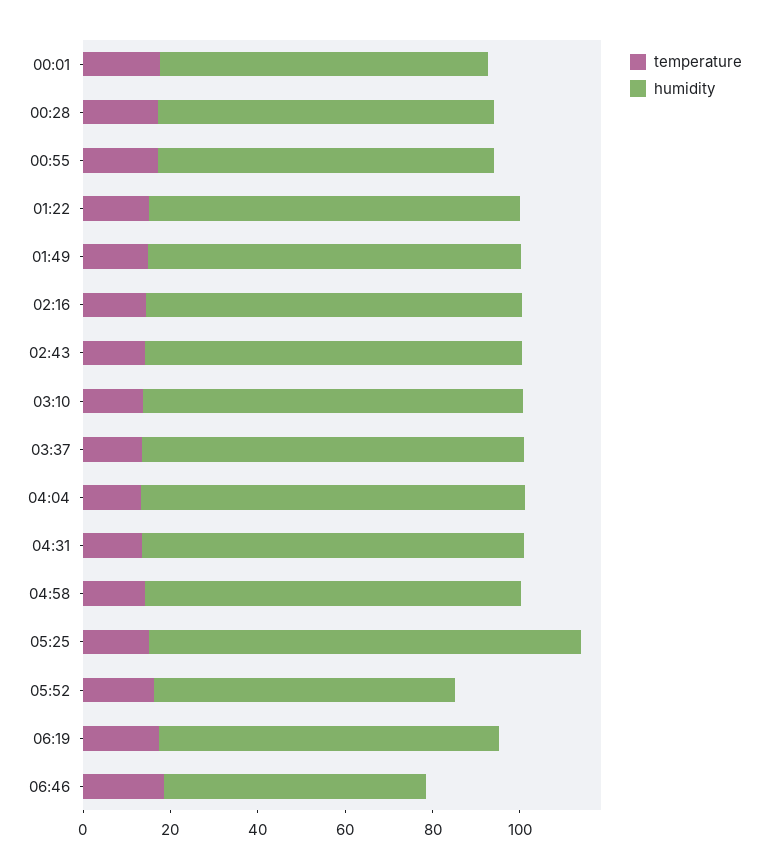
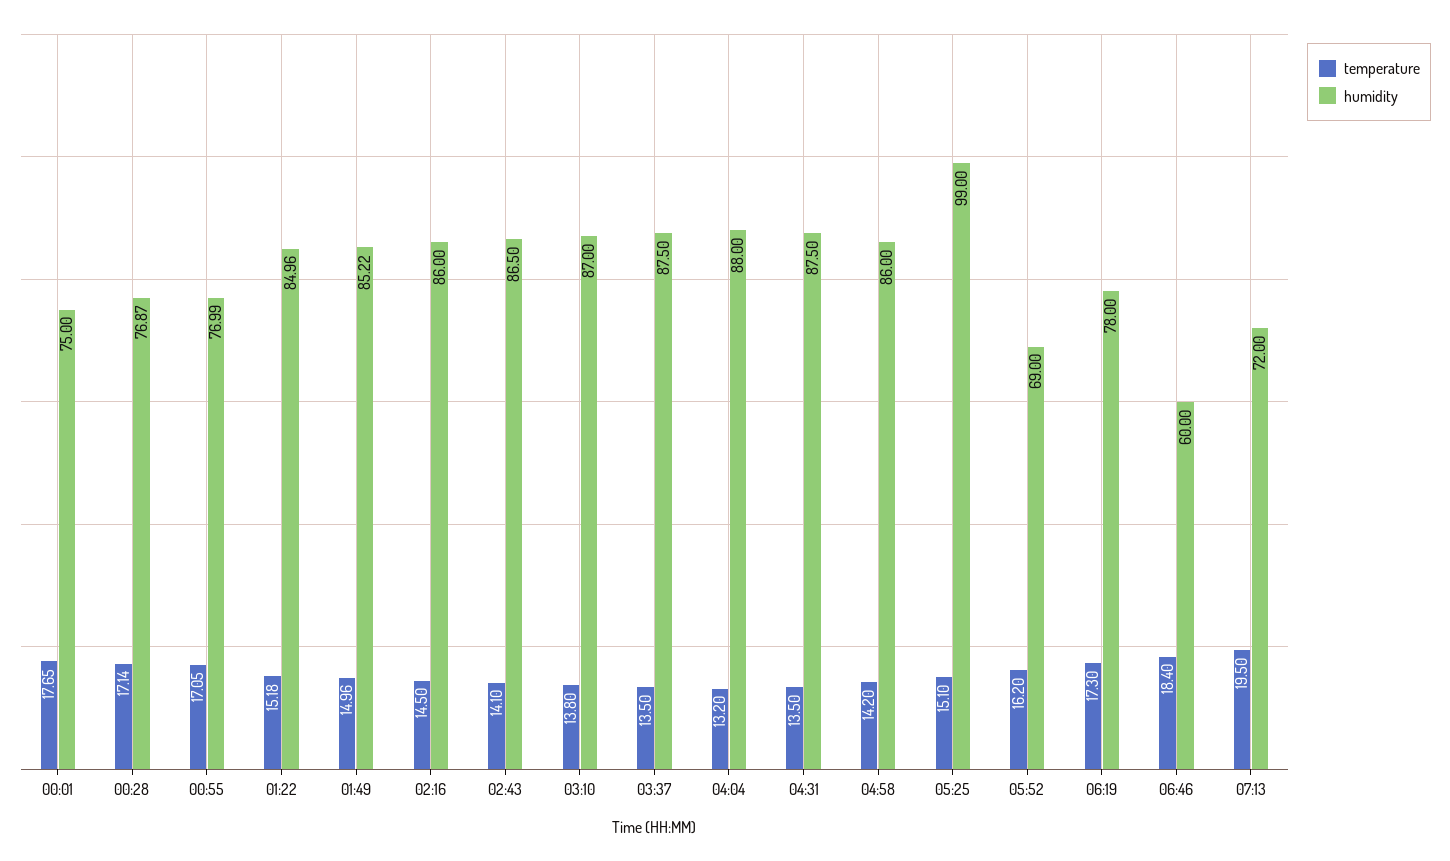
temperature, 07:13: none -> 19.5
humidity, 07:13: none -> 72

